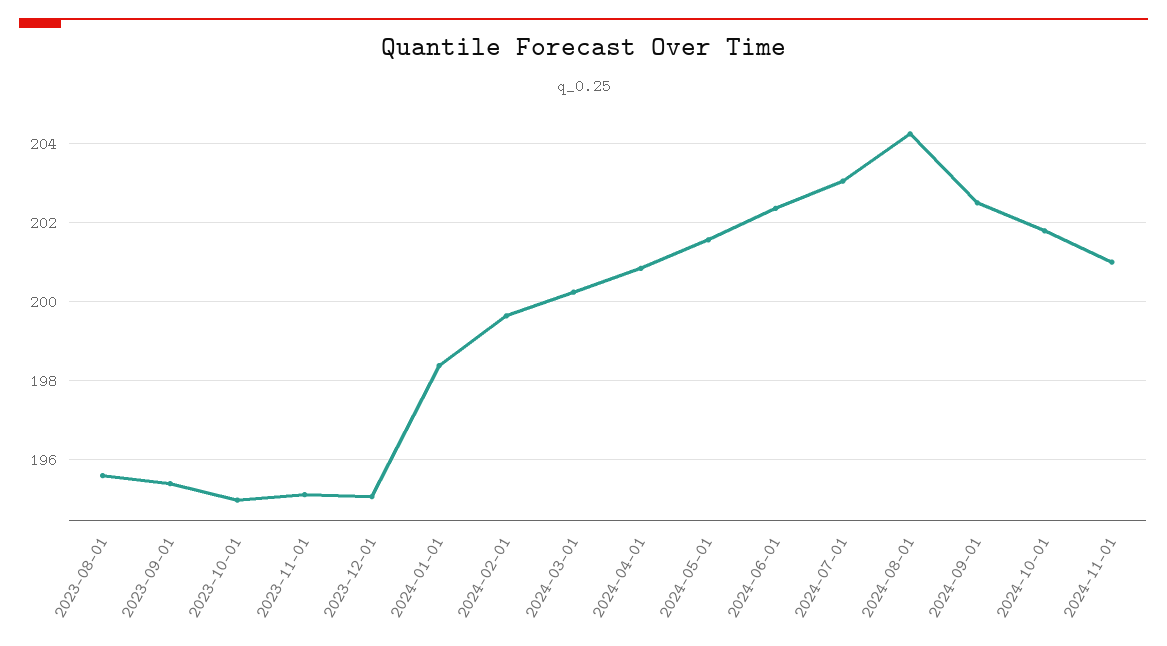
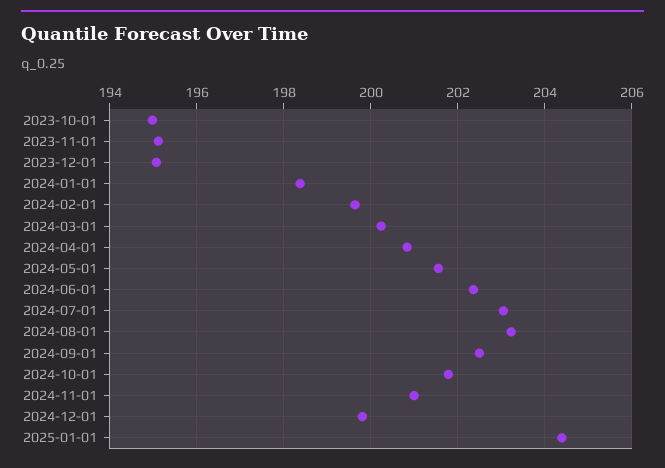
2023-08-01: 195.6 -> none
2023-09-01: 195.4 -> none
2024-08-01: 204.2 -> 203.2
2024-12-01: none -> 199.8
2025-01-01: none -> 204.4

